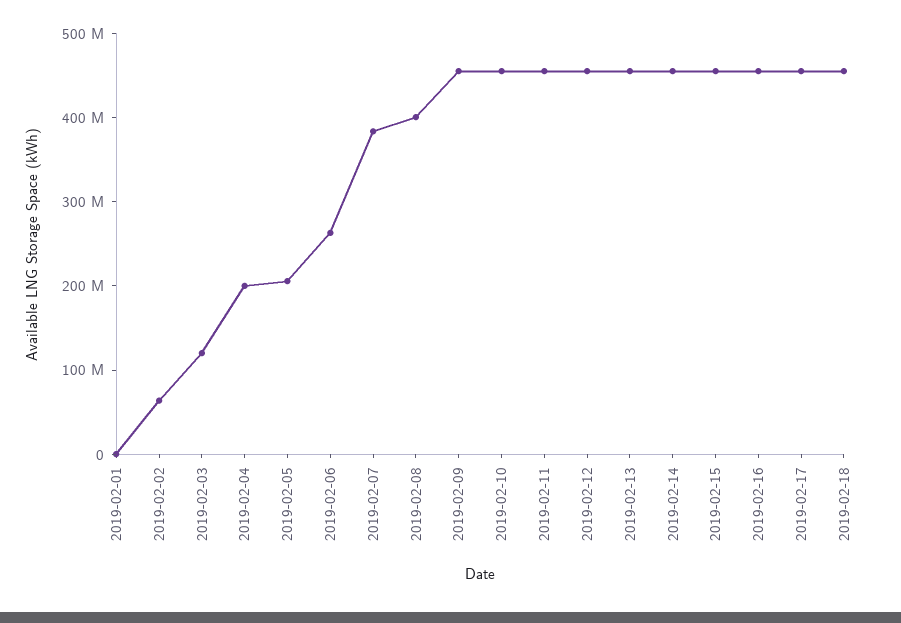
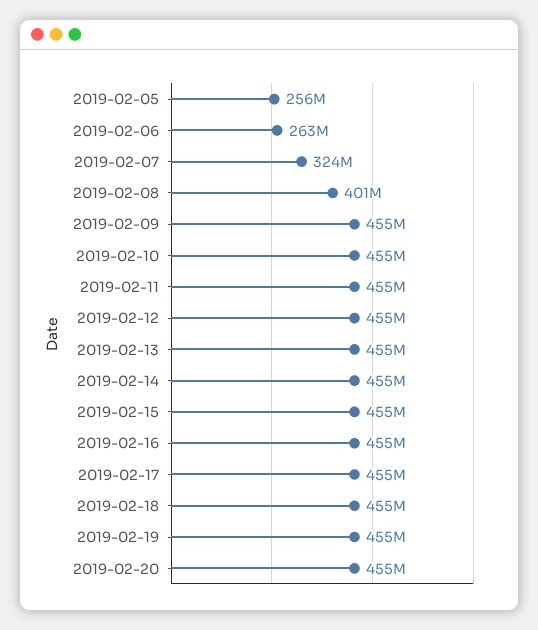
2019-02-01: 0 -> none
2019-02-02: 60000000 -> none
2019-02-03: 120000000 -> none
2019-02-04: 200000000 -> none
2019-02-05: 200000000 -> 256000000
2019-02-07: 380000000 -> 324000000
2019-02-19: none -> 455000000
2019-02-20: none -> 455000000

